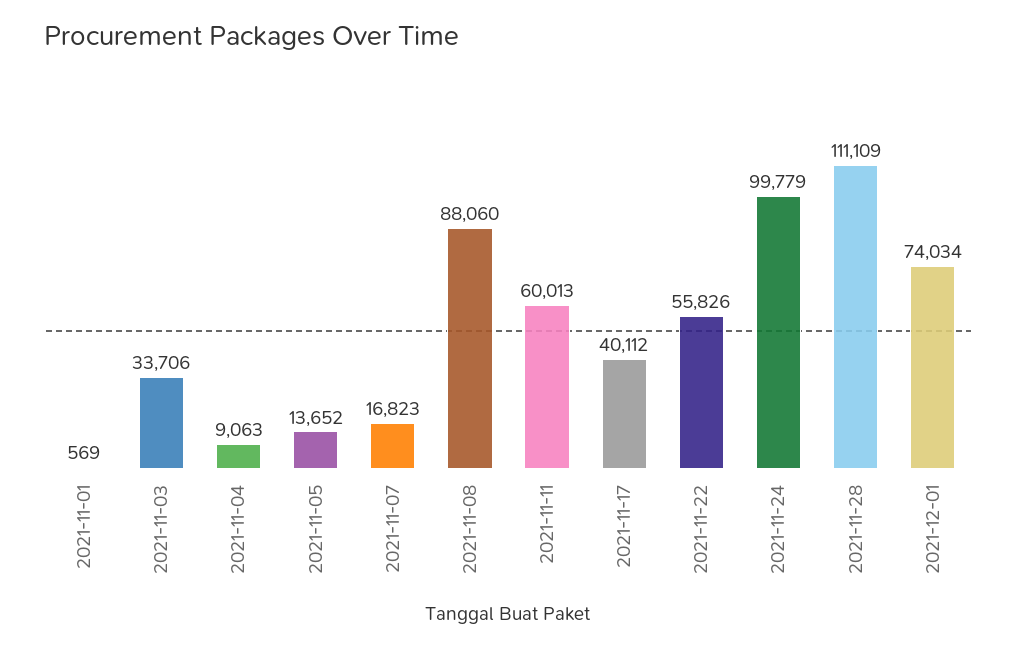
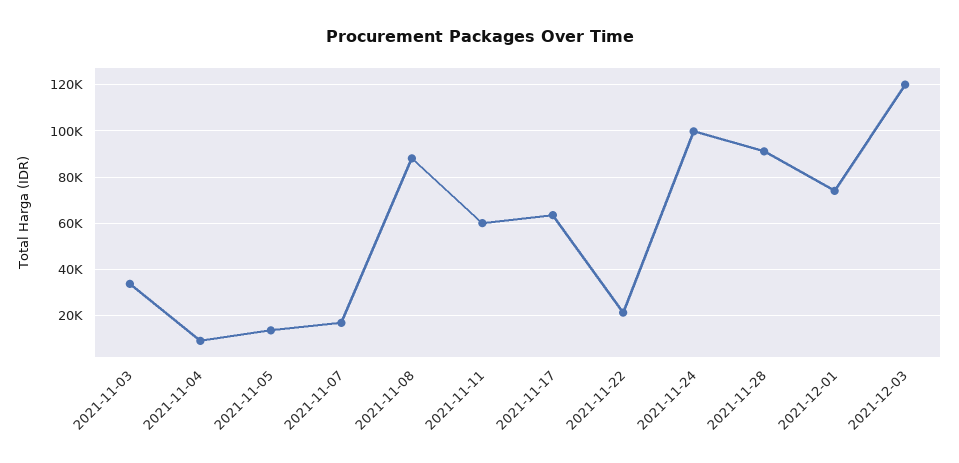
2021-11-01: 569 -> none
2021-11-17: 40112 -> 65000
2021-11-22: 55826 -> 20000
2021-11-28: 111109 -> 90000
2021-12-03: none -> 120000

